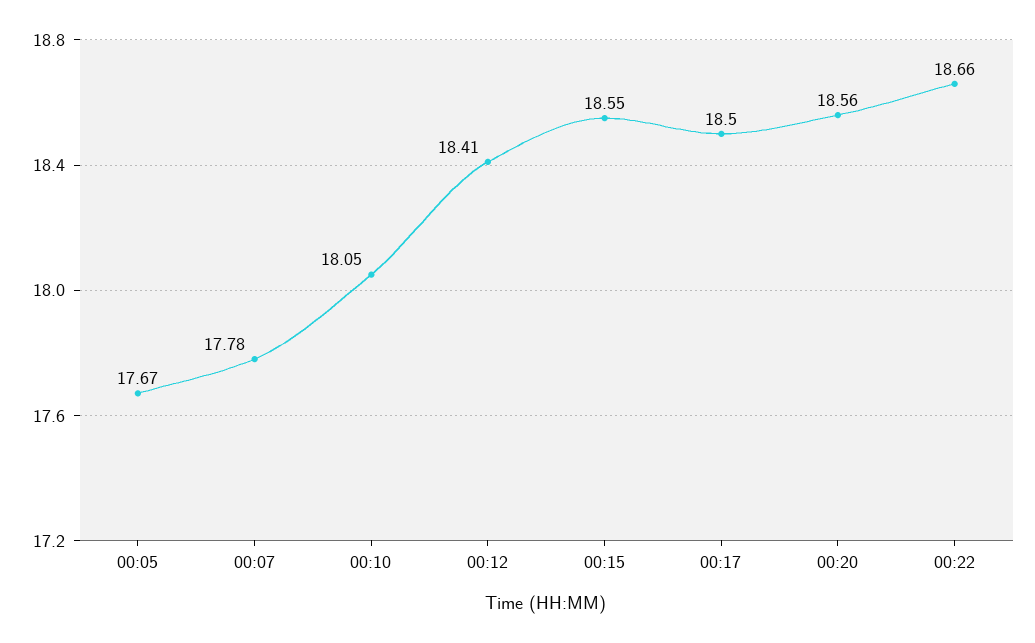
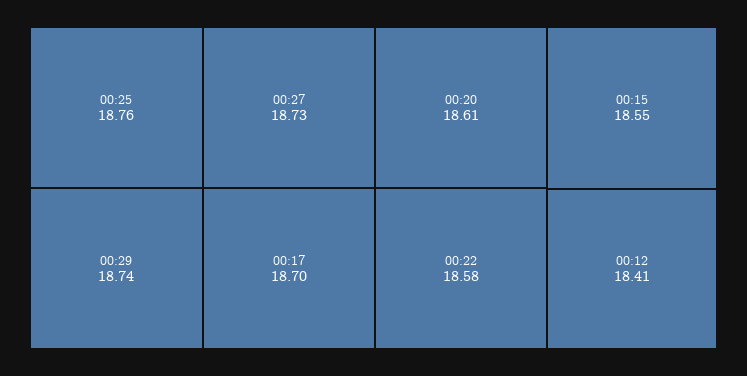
00:05: 17.67 -> none
00:07: 17.78 -> none
00:10: 18.05 -> none
00:17: 18.5 -> 18.7
00:20: 18.56 -> 18.61
00:22: 18.66 -> 18.58
00:25: none -> 18.76
00:29: none -> 18.74
00:27: none -> 18.73

